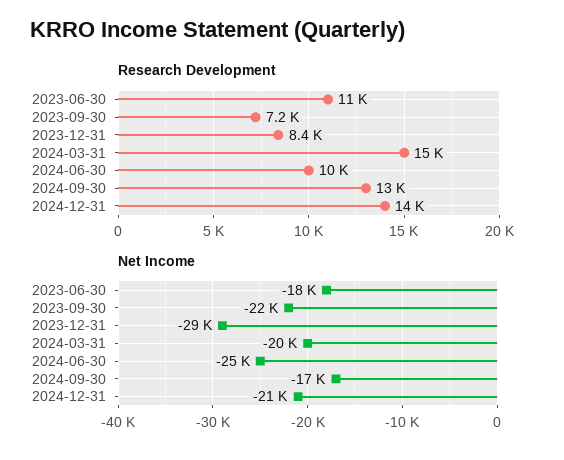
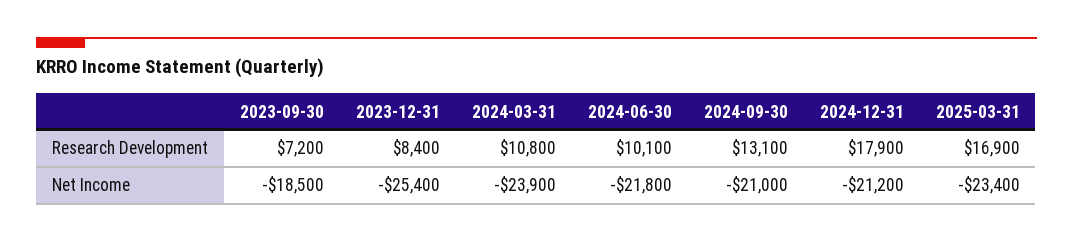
Research Development, 2023-06-30: 11000 -> none
Research Development, 2024-03-31: 15000 -> 10800
Research Development, 2024-12-31: 14000 -> 17900
Net Income, 2023-06-30: -18000 -> none
Net Income, 2023-09-30: -22000 -> -18500
Net Income, 2023-12-31: -29000 -> -25400
Net Income, 2024-03-31: -20000 -> -23900
Net Income, 2024-06-30: -25000 -> -21800
Net Income, 2024-09-30: -17000 -> -21000
Research Development, 2025-03-31: none -> 16900
Net Income, 2025-03-31: none -> -23400

